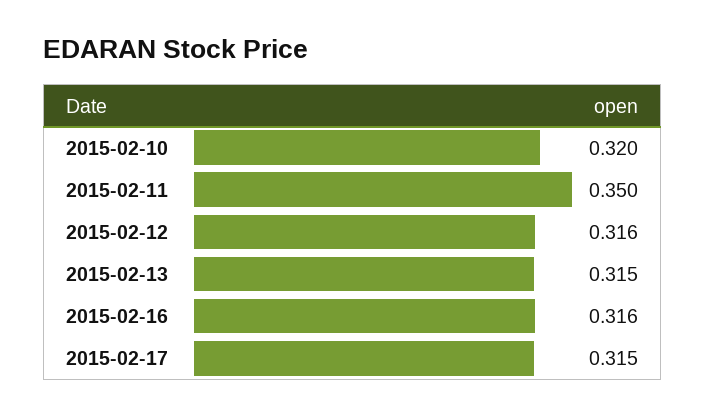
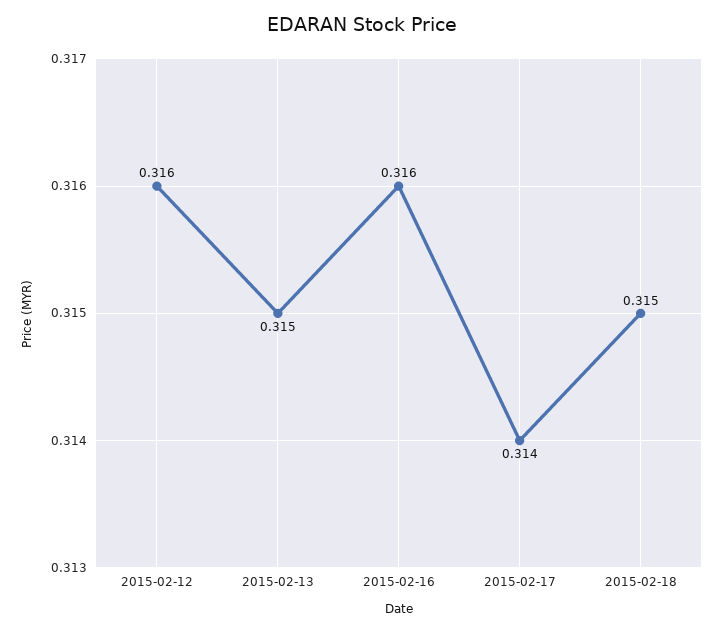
2015-02-10: 0.32 -> none
2015-02-11: 0.35 -> none
2015-02-17: 0.315 -> 0.314
2015-02-18: none -> 0.315

